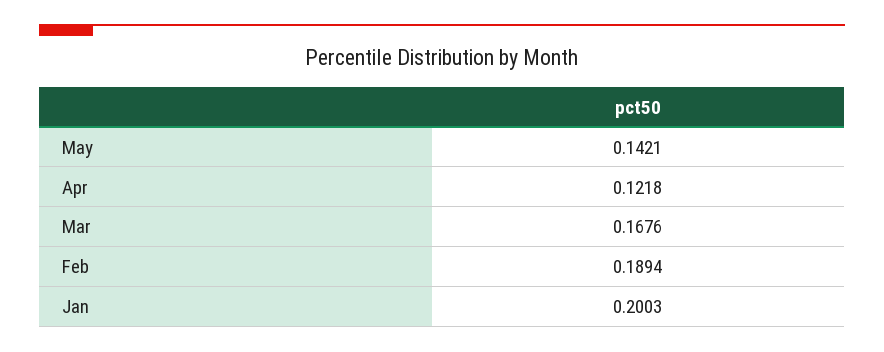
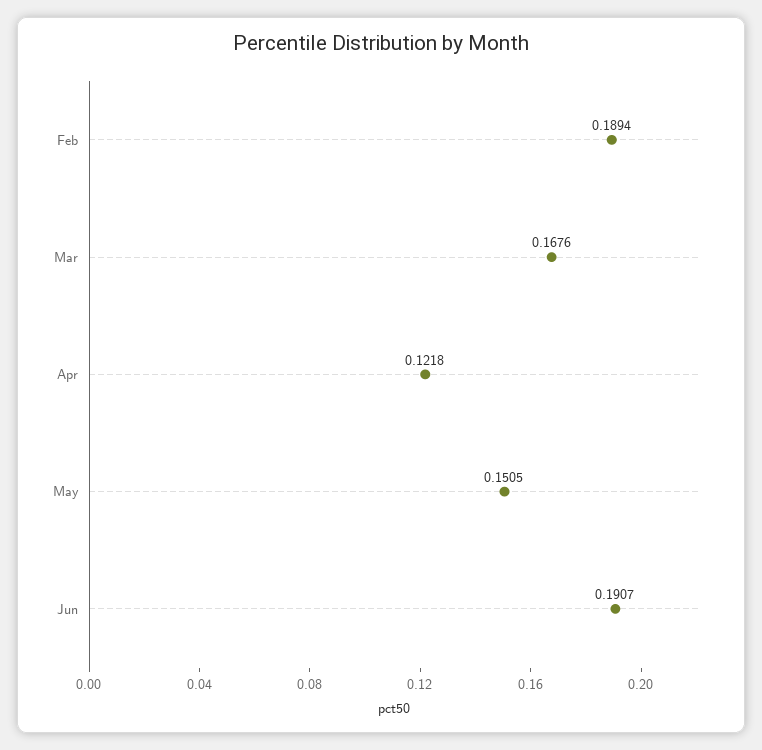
May: 0.1421 -> 0.1505
Jan: 0.2003 -> none
Jun: none -> 0.1907

